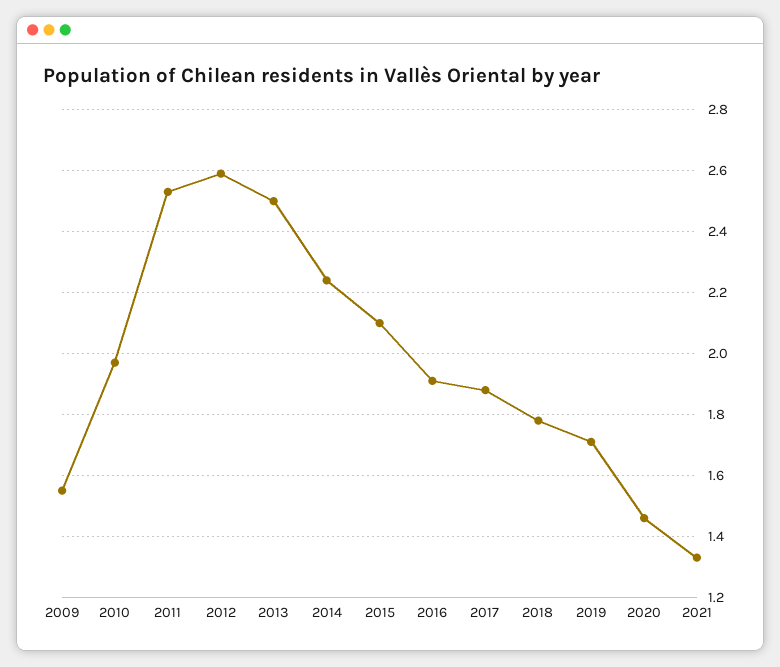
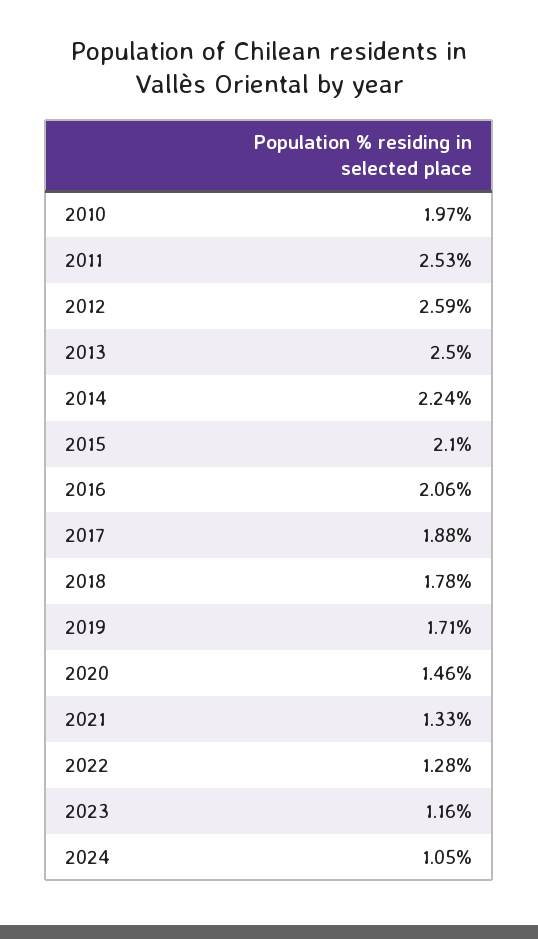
2009: 1.55 -> none
2016: 1.9 -> 2.06
2022: none -> 1.28
2023: none -> 1.16
2024: none -> 1.05

